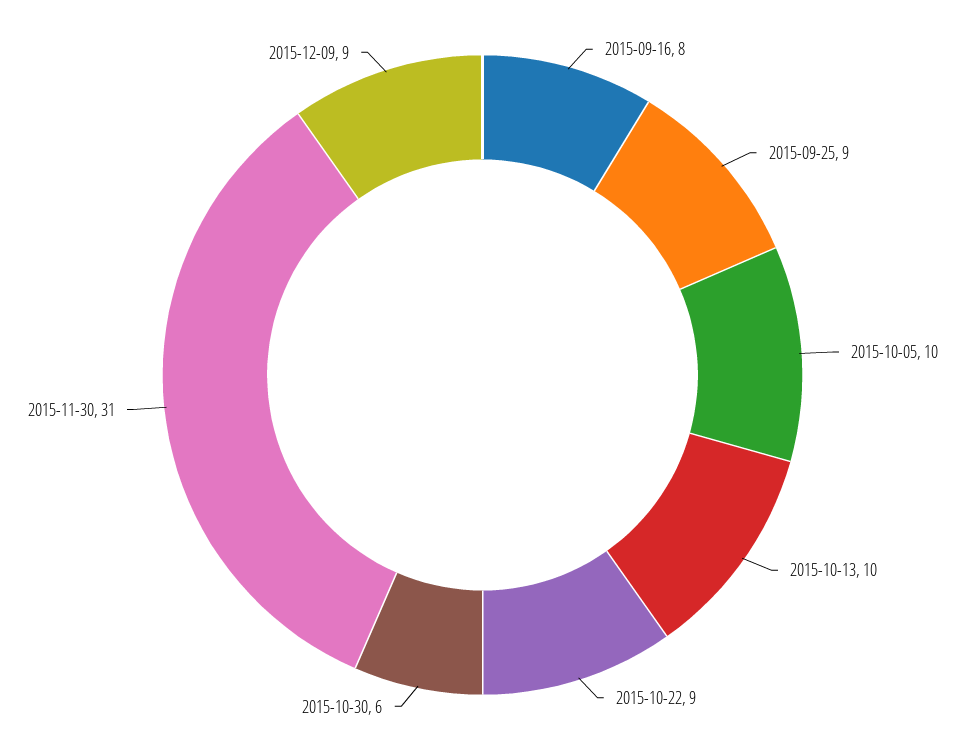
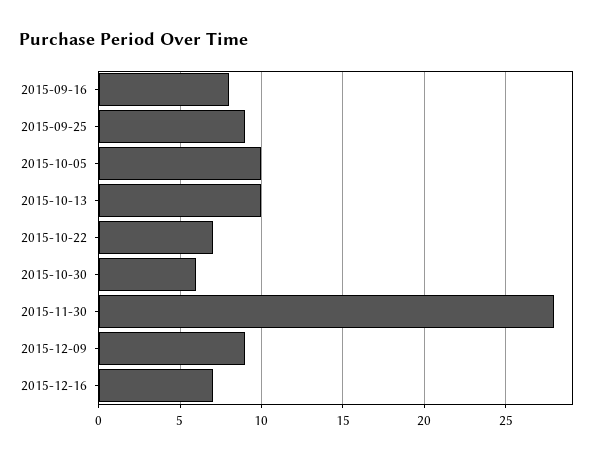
2015-10-22: 9 -> 7
2015-11-30: 31 -> 28
2015-12-16: none -> 7

